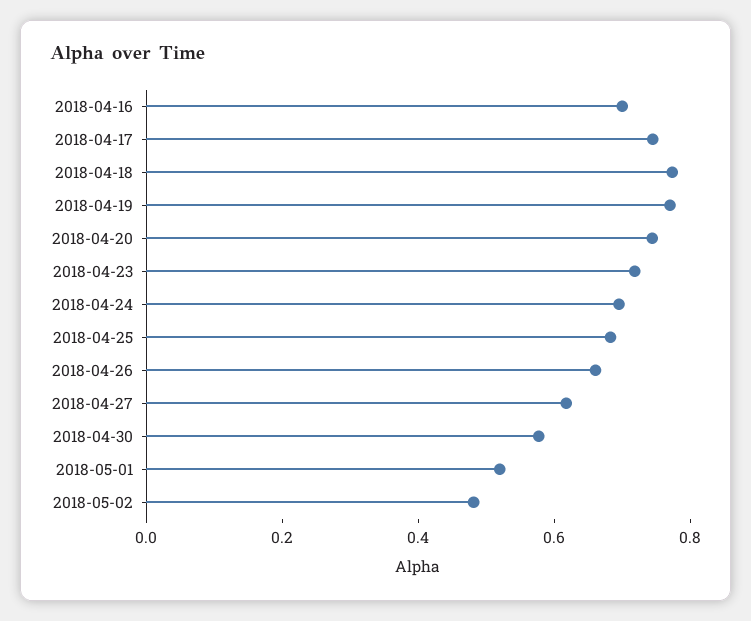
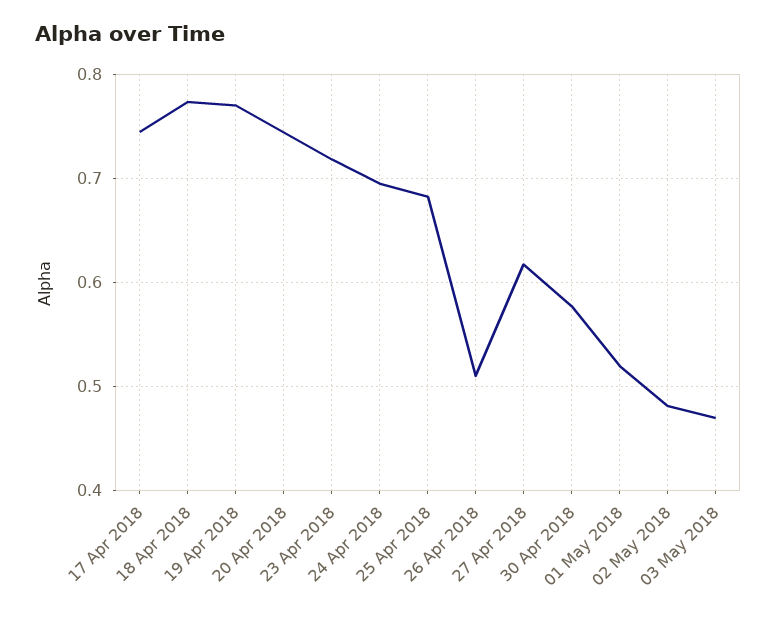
2018-04-16: 0.7 -> none
2018-04-26: 0.65 -> 0.51
03 May 2018: none -> 0.47

